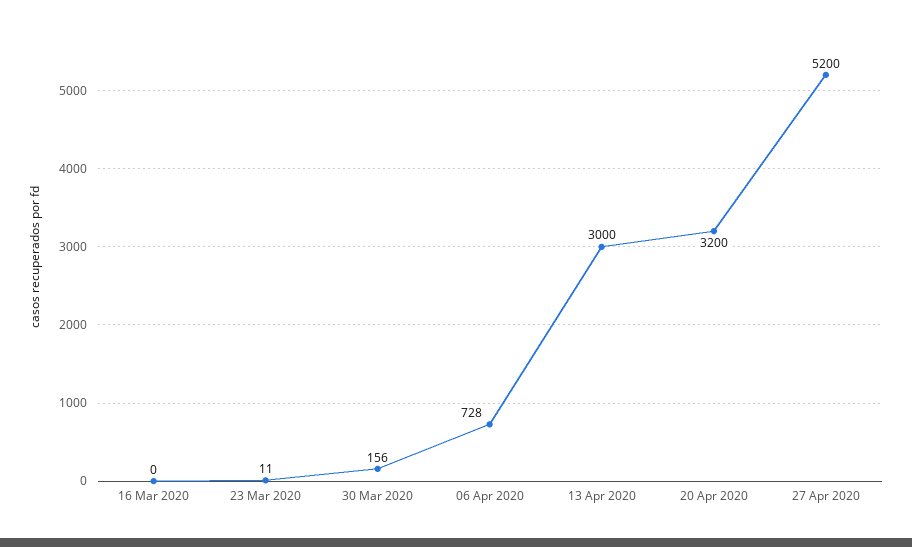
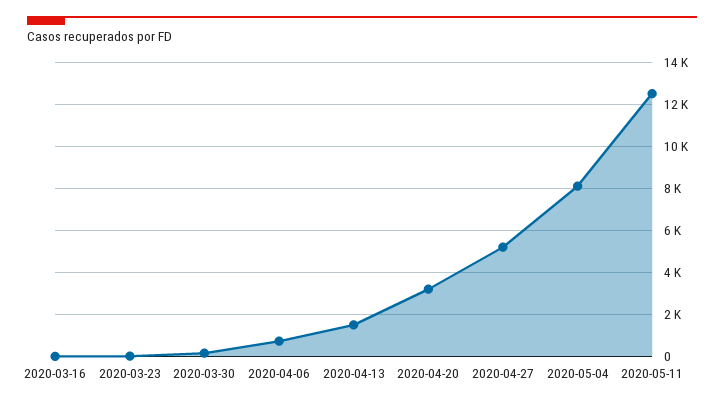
13 Apr 2020: 3000 -> 1500
2020-05-04: none -> 8000
2020-05-11: none -> 12500

